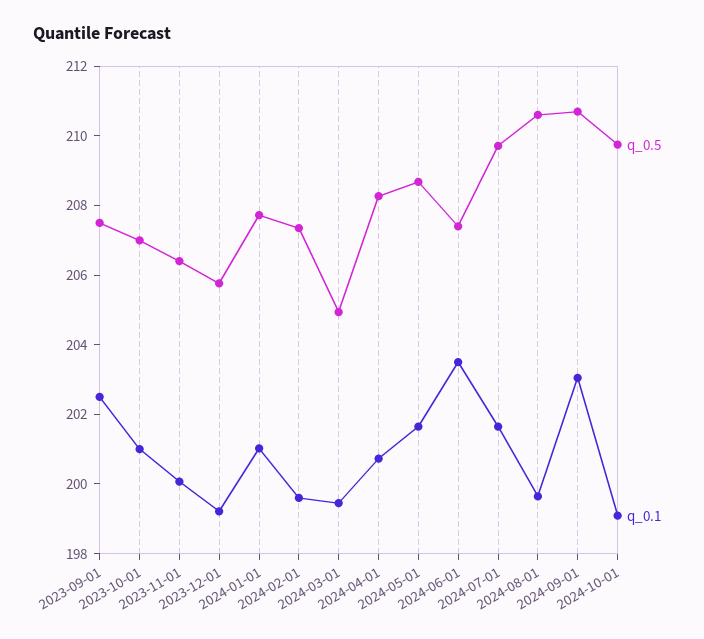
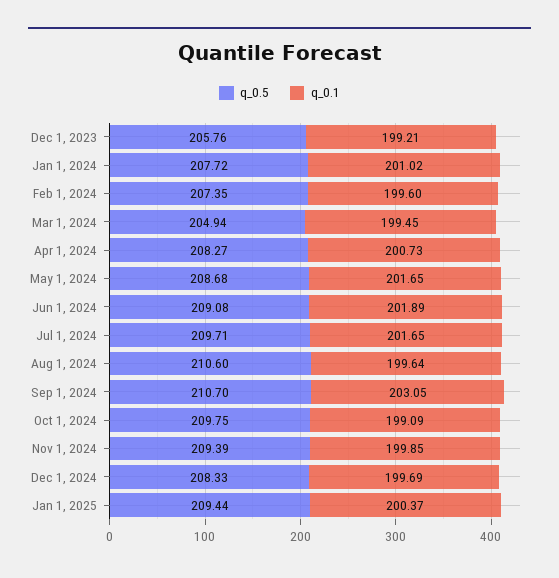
q_0.5, 2023-09-01: 207.5 -> none
q_0.1, 2023-09-01: 202.5 -> none
q_0.5, 2023-10-01: 207 -> none
q_0.1, 2023-10-01: 201 -> none
q_0.5, 2023-11-01: 206.5 -> none
q_0.1, 2023-11-01: 200 -> none
q_0.5, 2024-06-01: 207.5 -> 209.08
q_0.1, 2024-06-01: 203.5 -> 201.89
q_0.5, Nov 1, 2024: none -> 209.39
q_0.1, Nov 1, 2024: none -> 199.85
q_0.5, Dec 1, 2024: none -> 208.33
q_0.1, Dec 1, 2024: none -> 199.69
q_0.5, Jan 1, 2025: none -> 209.44
q_0.1, Jan 1, 2025: none -> 200.37

